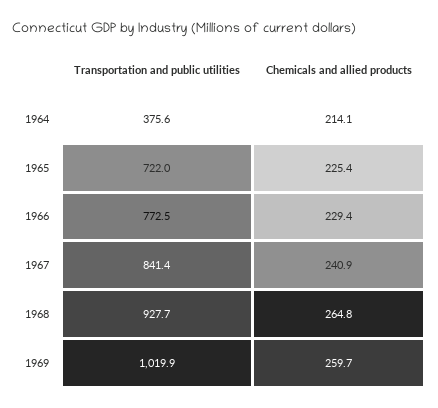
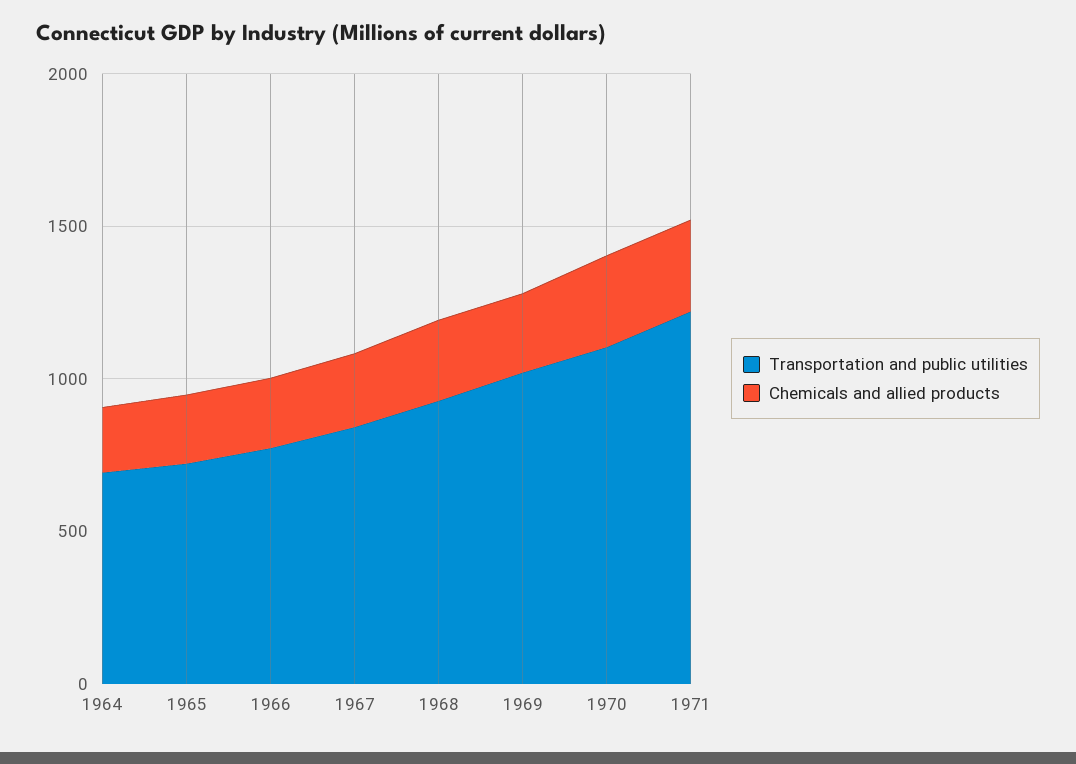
Transportation and public utilities, 1964: 375.6 -> 700
Transportation and public utilities, 1970: none -> 1100
Chemicals and allied products, 1970: none -> 300
Transportation and public utilities, 1971: none -> 1200
Chemicals and allied products, 1971: none -> 300

